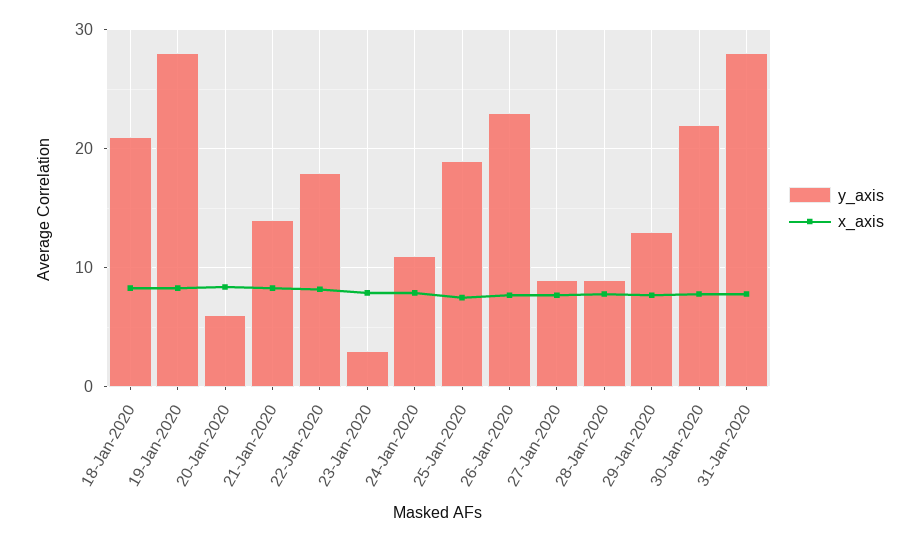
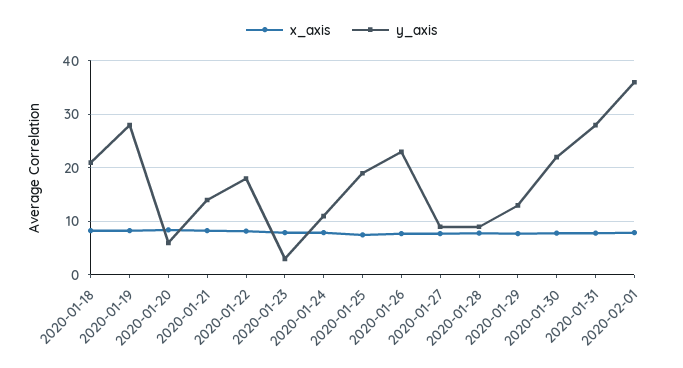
x_axis, 2020-02-01: none -> 8
y_axis, 2020-02-01: none -> 36

